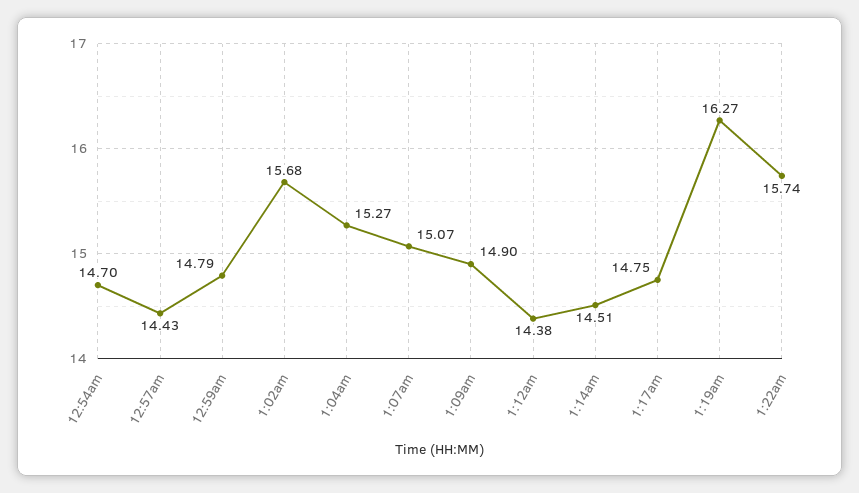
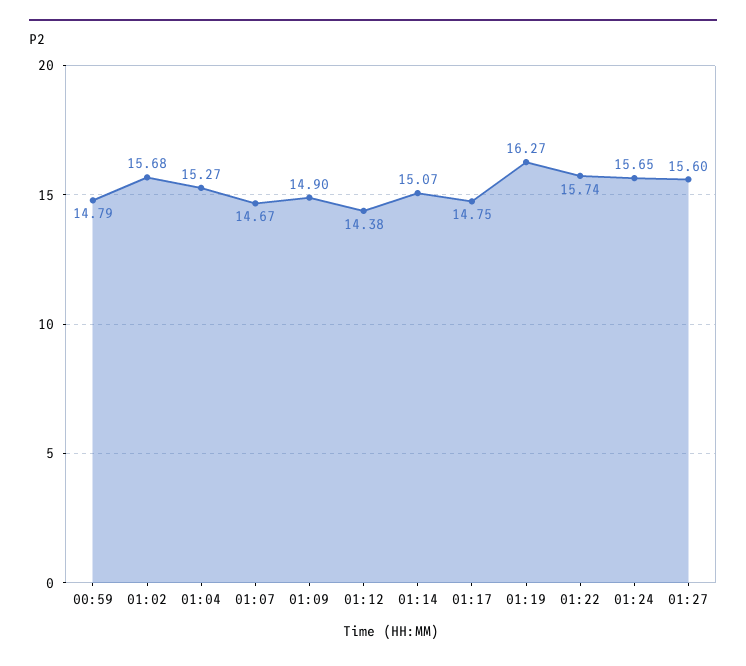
12:54am: 14.7 -> none
12:57am: 14.43 -> none
1:07am: 15.07 -> 14.67
1:14am: 14.51 -> 15.07
01:24: none -> 15.65
01:27: none -> 15.6

